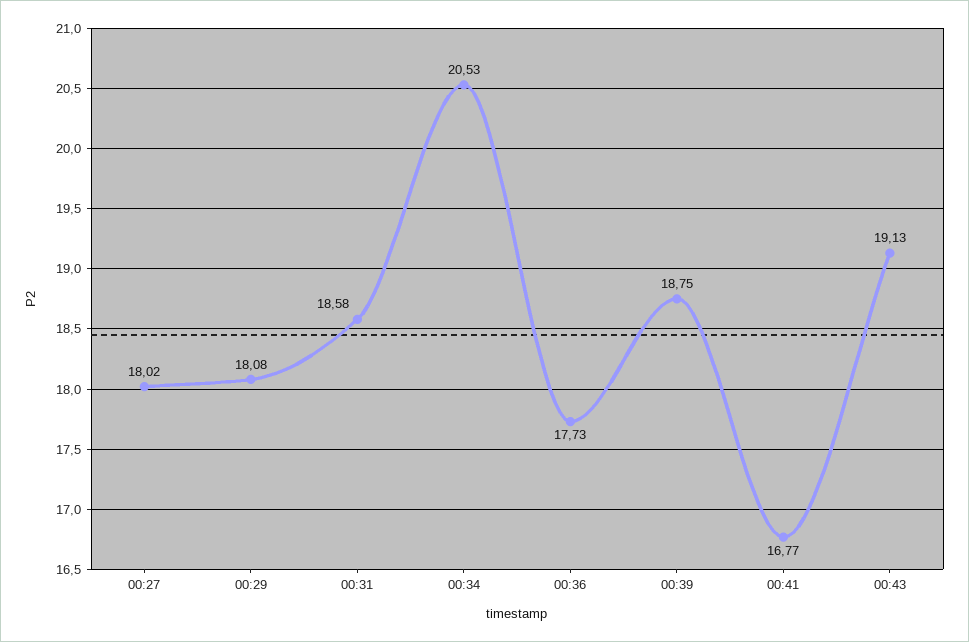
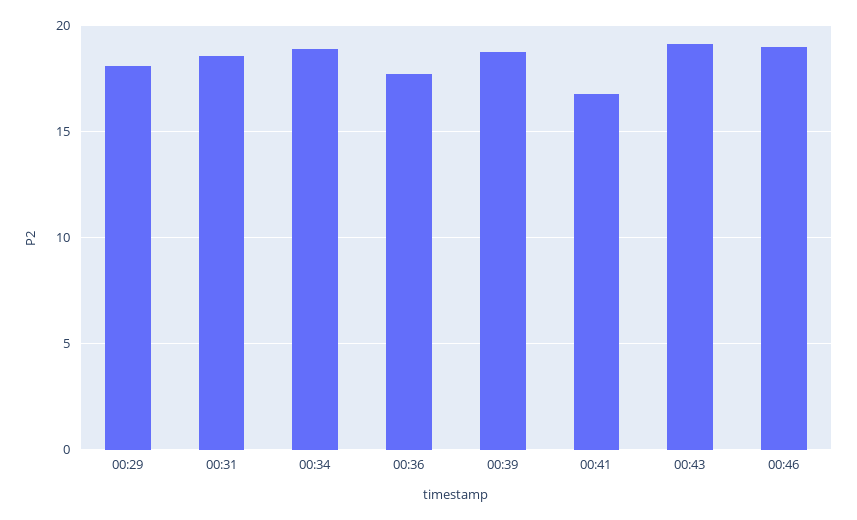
00:27: 18.02 -> none
00:34: 20.53 -> 19
00:46: none -> 19

